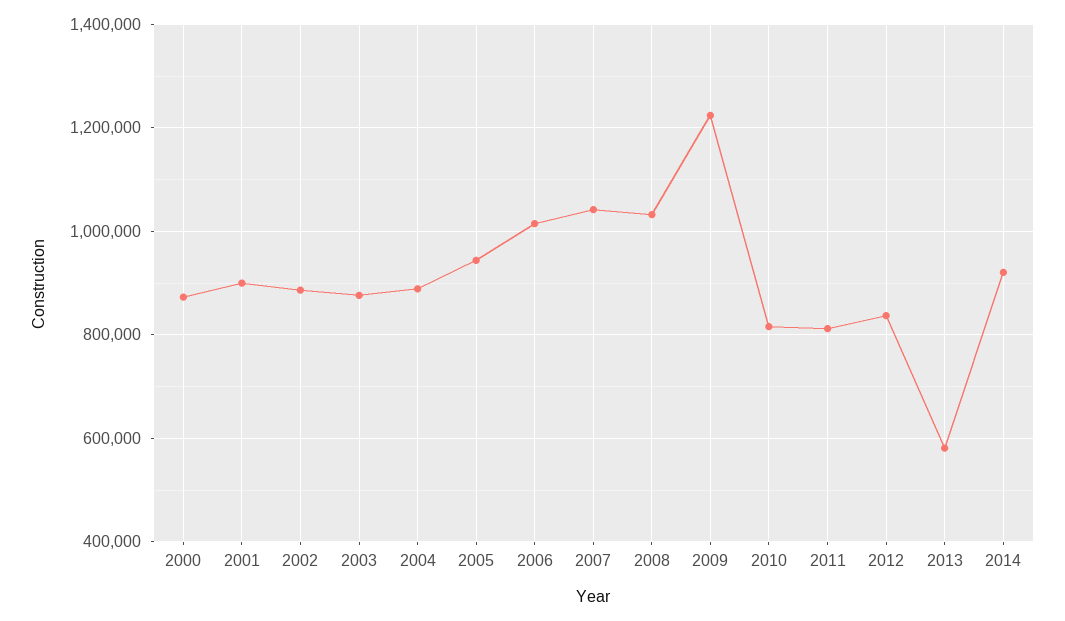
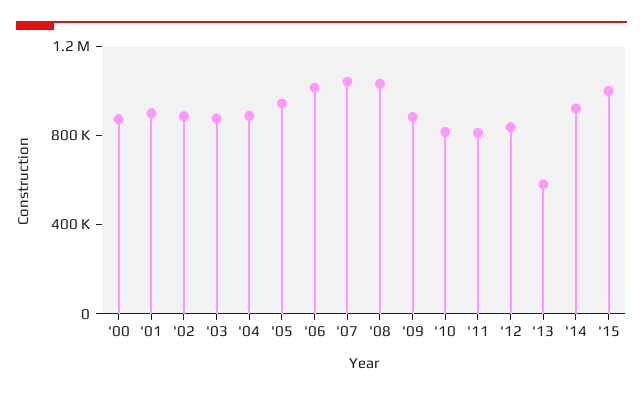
2009: 1220000 -> 900000
'15: none -> 1000000

